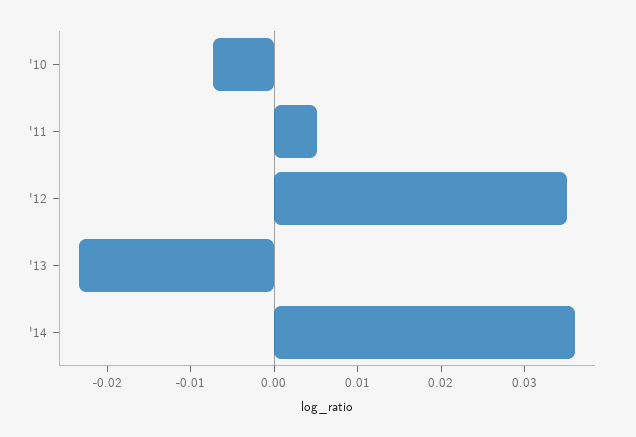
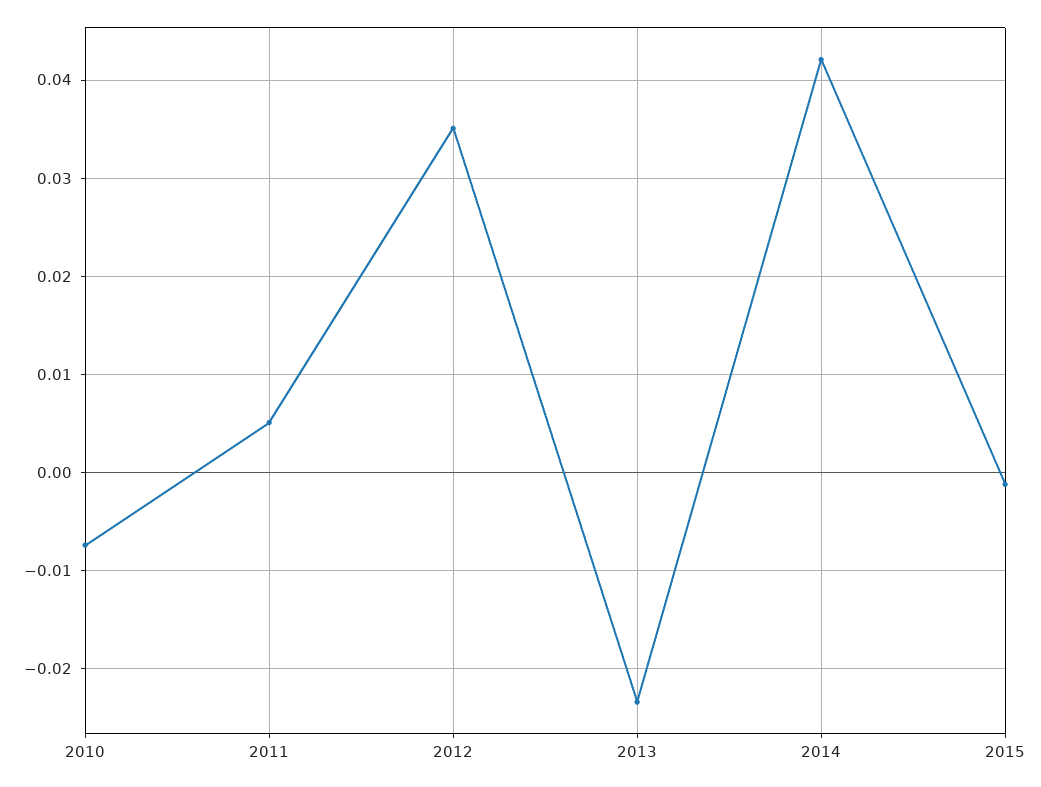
'14: 0.036 -> 0.042
2015: none -> -0.001

